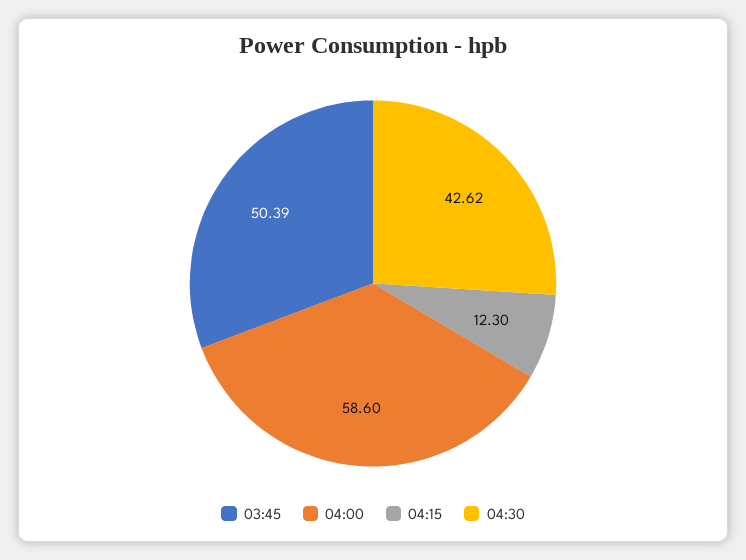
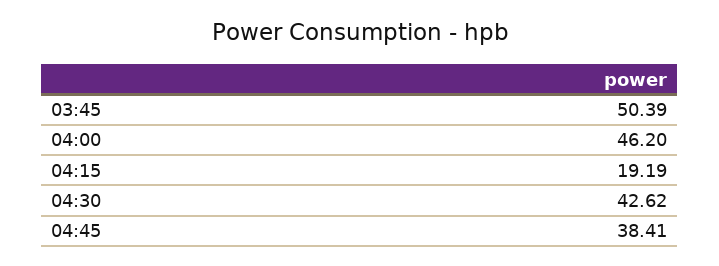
04:00: 58.6 -> 46.2
04:15: 12.3 -> 19.19
04:45: none -> 38.41

